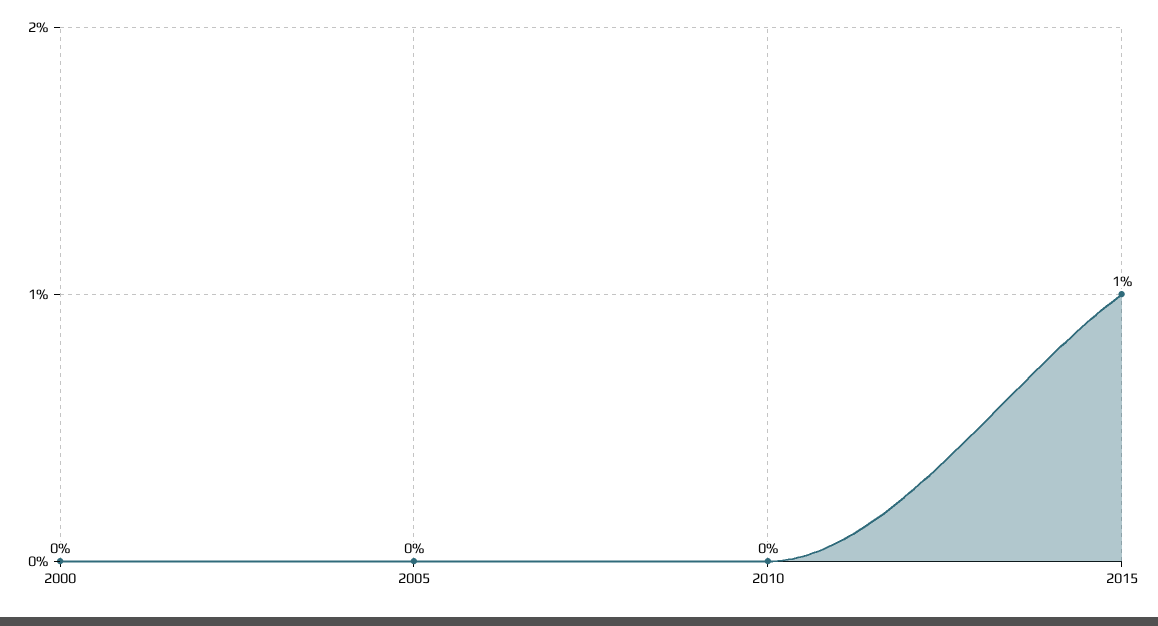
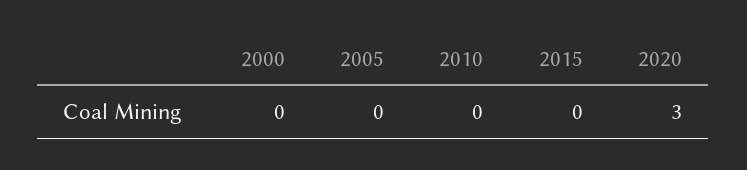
2015: 1 -> 0
2020: none -> 3

